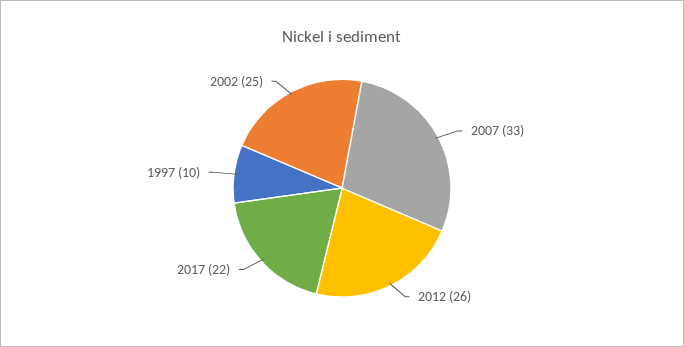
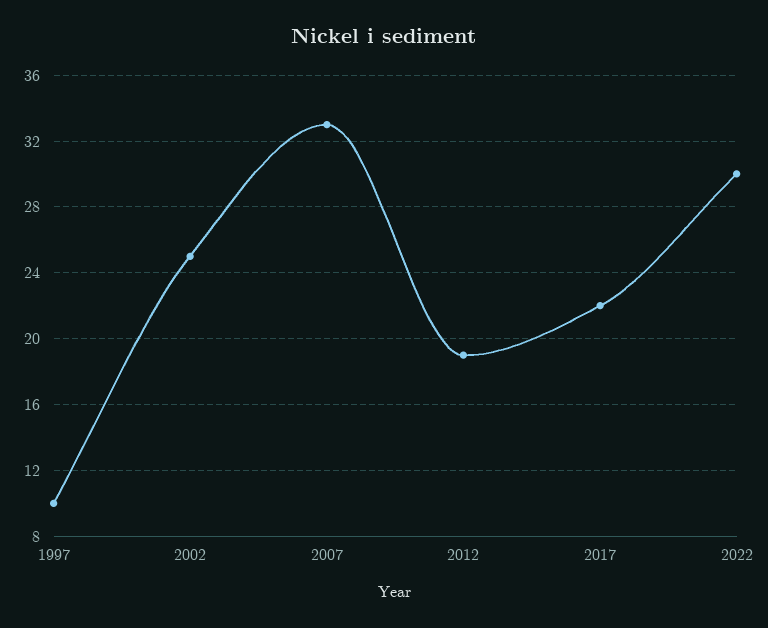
2012: 26 -> 19
2022: none -> 30

